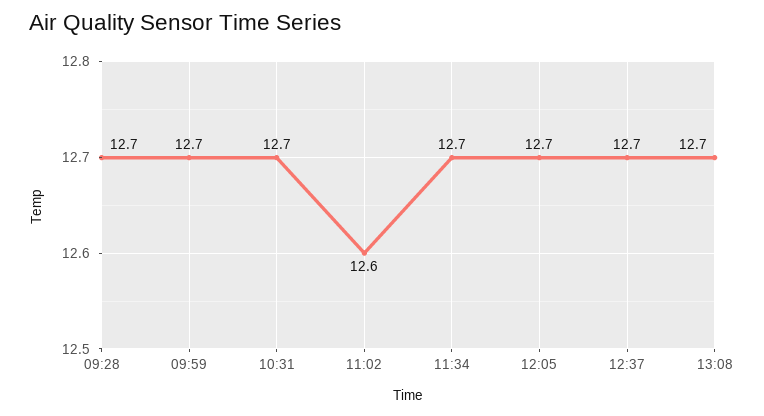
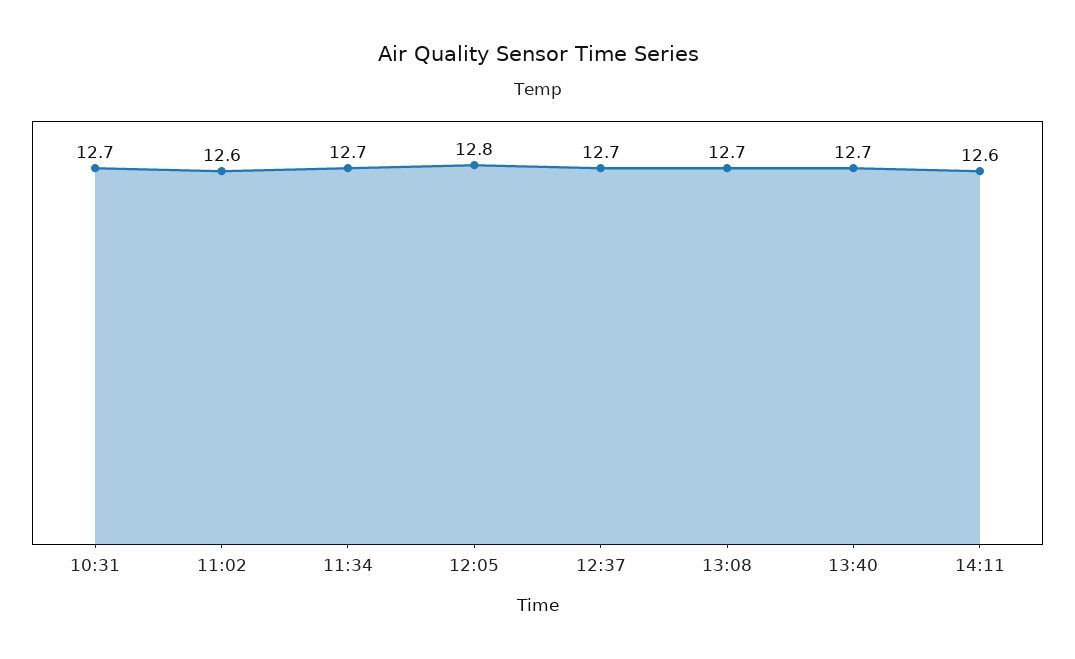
09:28: 12.7 -> none
09:59: 12.7 -> none
12:05: 12.7 -> 12.8
13:40: none -> 12.7
14:11: none -> 12.6

